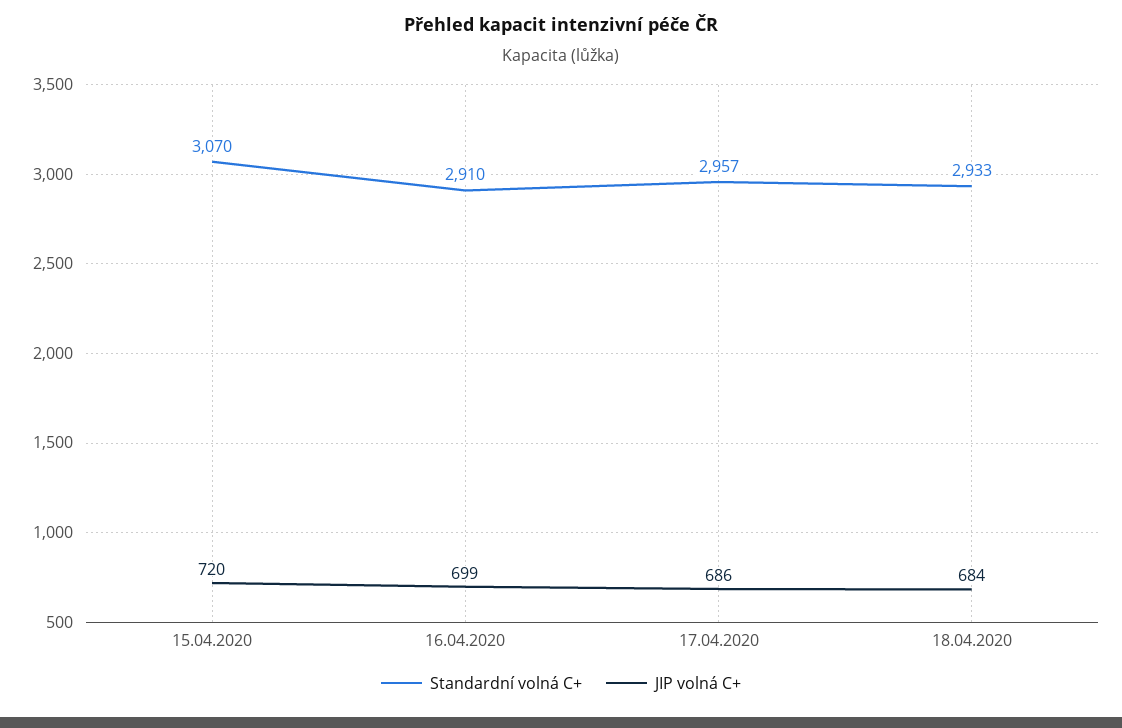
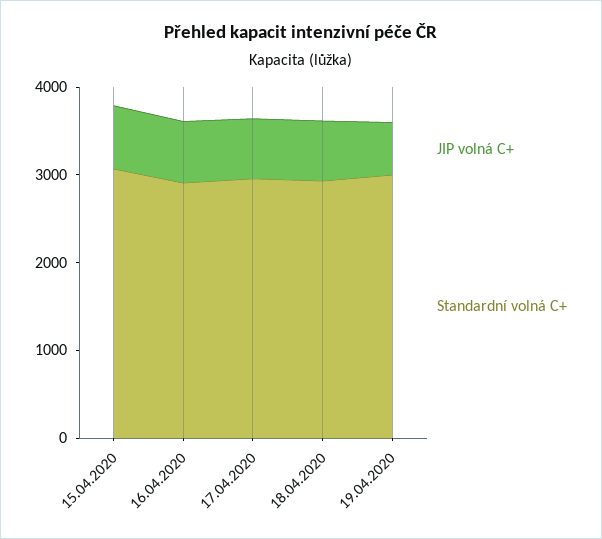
JIP volná C+, 19.04.2020: none -> 600
Standardní volná C+, 19.04.2020: none -> 3000

